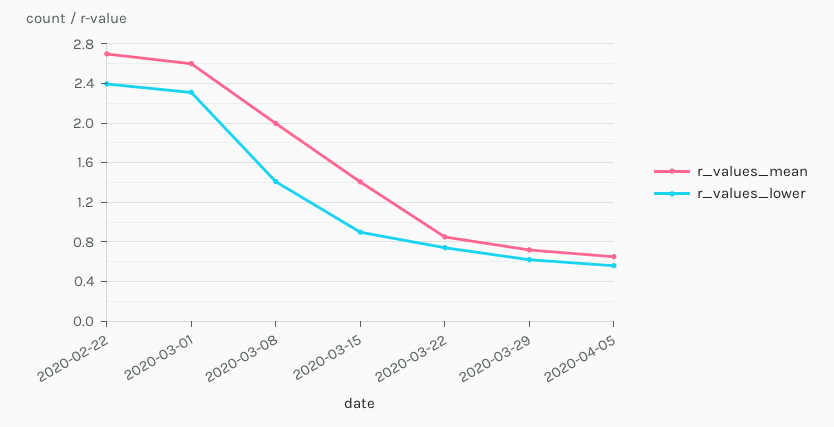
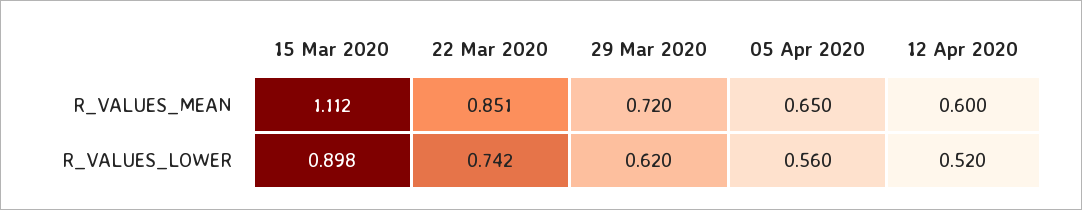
r_values_mean, 2020-02-22: 2.7 -> none
r_values_lower, 2020-02-22: 2.4 -> none
r_values_mean, 2020-03-01: 2.6 -> none
r_values_lower, 2020-03-01: 2.3 -> none
r_values_mean, 2020-03-08: 2 -> none
r_values_lower, 2020-03-08: 1.4 -> none
r_values_mean, 2020-03-15: 1.4 -> 1.112
r_values_mean, 12 Apr 2020: none -> 0.6
r_values_lower, 12 Apr 2020: none -> 0.52

